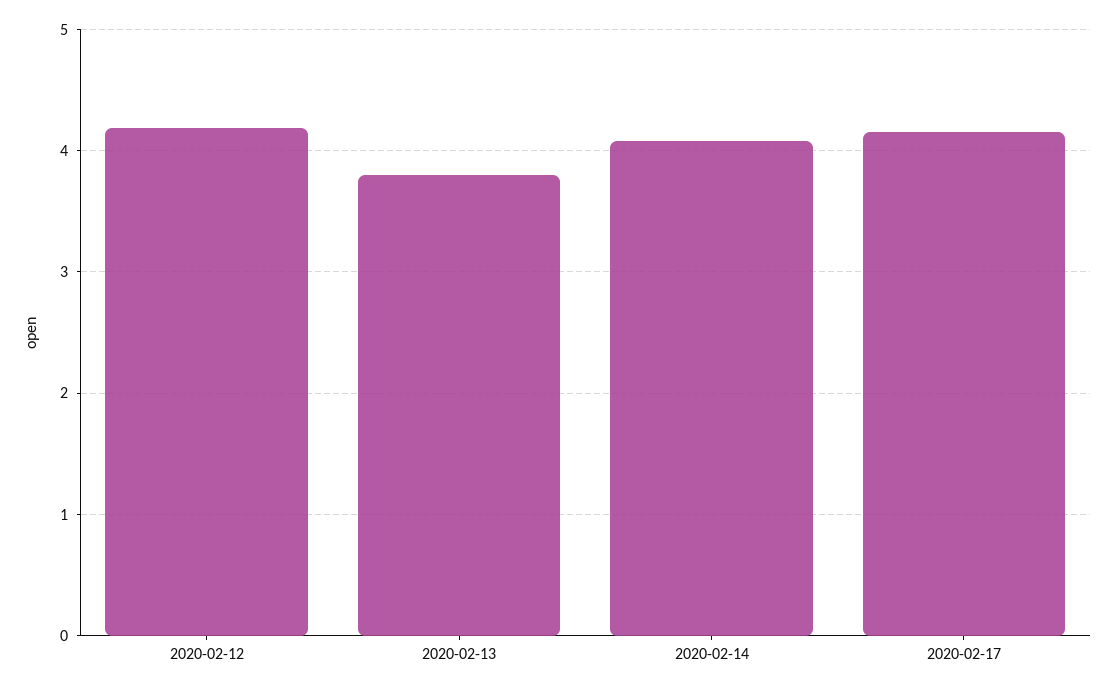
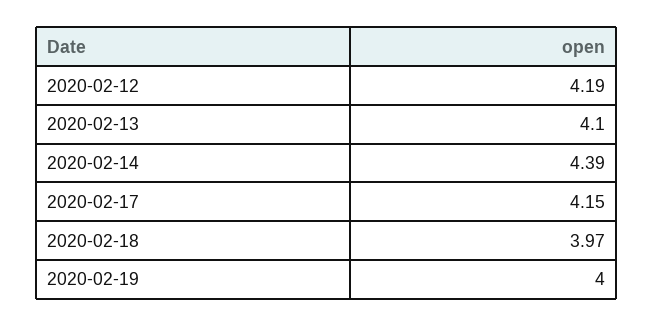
2020-02-13: 3.8 -> 4.1
2020-02-14: 4.1 -> 4.39
2020-02-18: none -> 3.97
2020-02-19: none -> 4

